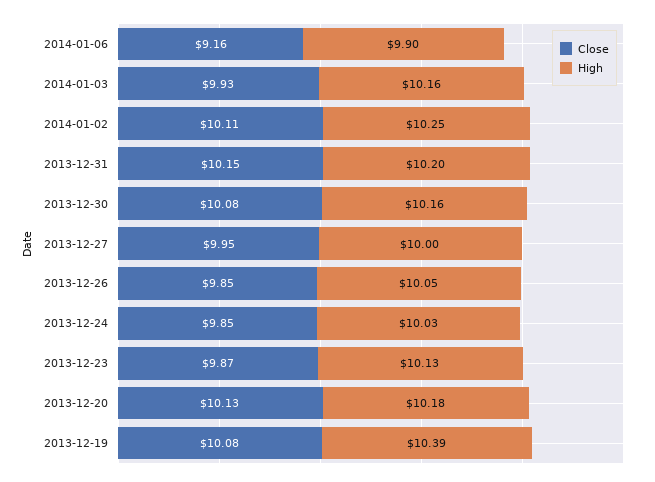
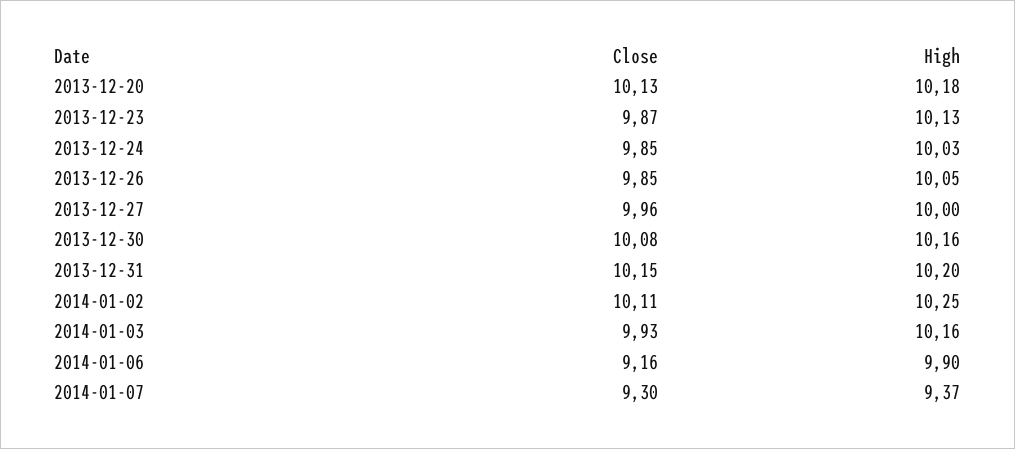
Close, 2013-12-27: 9.95 -> 9.96
Close, 2013-12-19: 10.08 -> none
High, 2013-12-19: 10.39 -> none
Close, 2014-01-07: none -> 9.3
High, 2014-01-07: none -> 9.37

